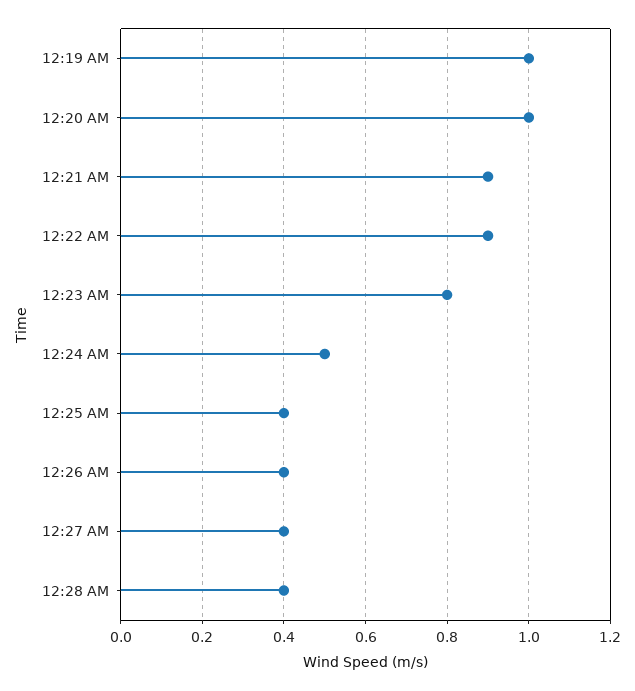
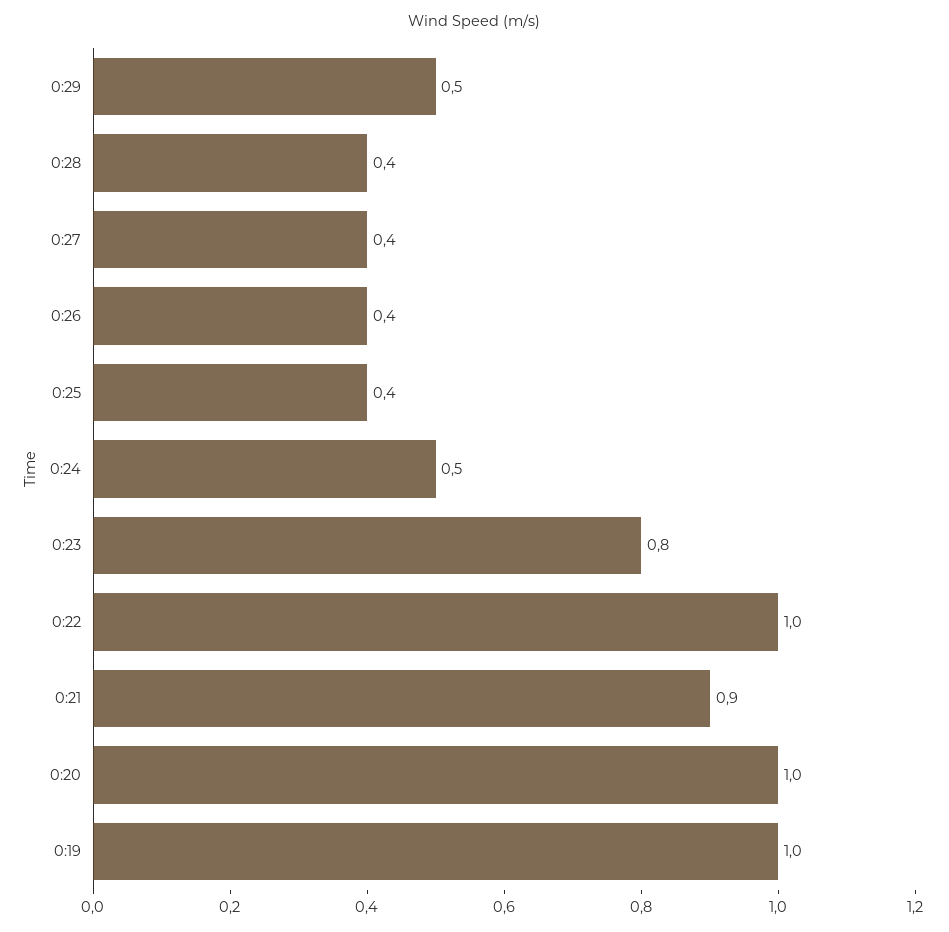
12:22 AM: 0.9 -> 1
0:29: none -> 0.5

